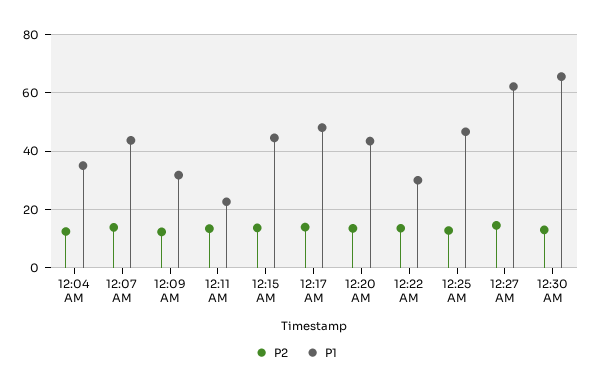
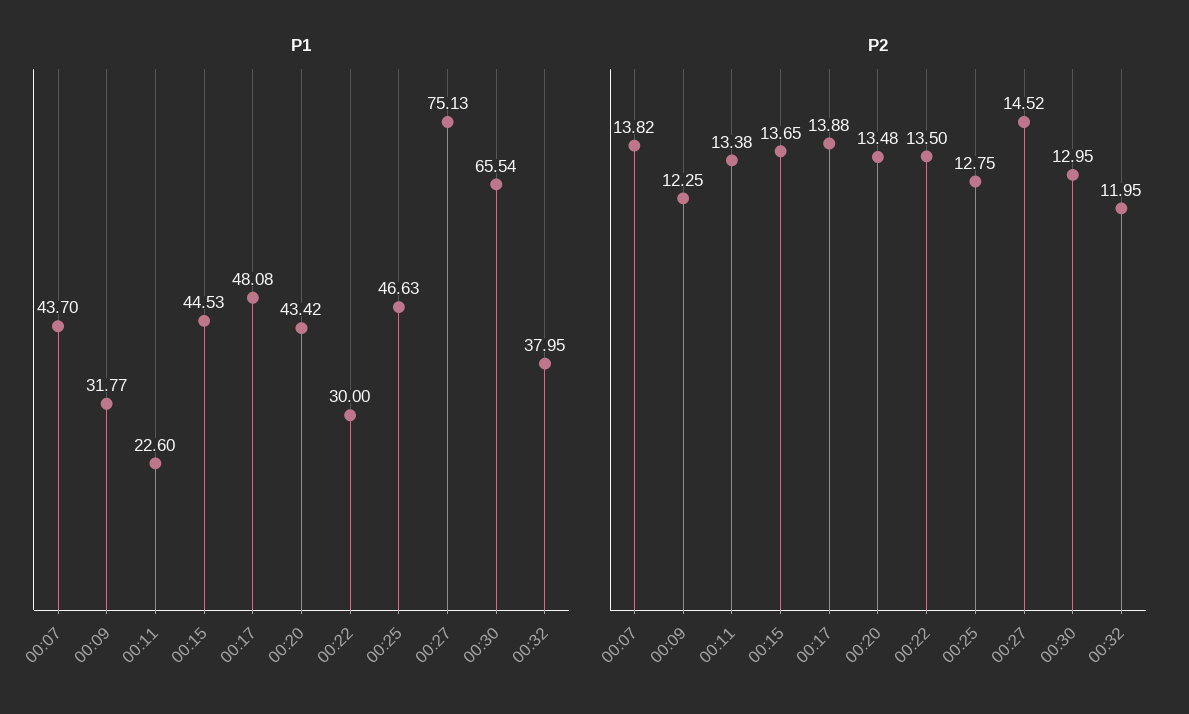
P2, 12:04 AM: 12.5 -> none
P1, 12:04 AM: 35 -> none
P1, 12:27 AM: 62.5 -> 75.13
P1, 00:32: none -> 37.95
P2, 00:32: none -> 11.95

